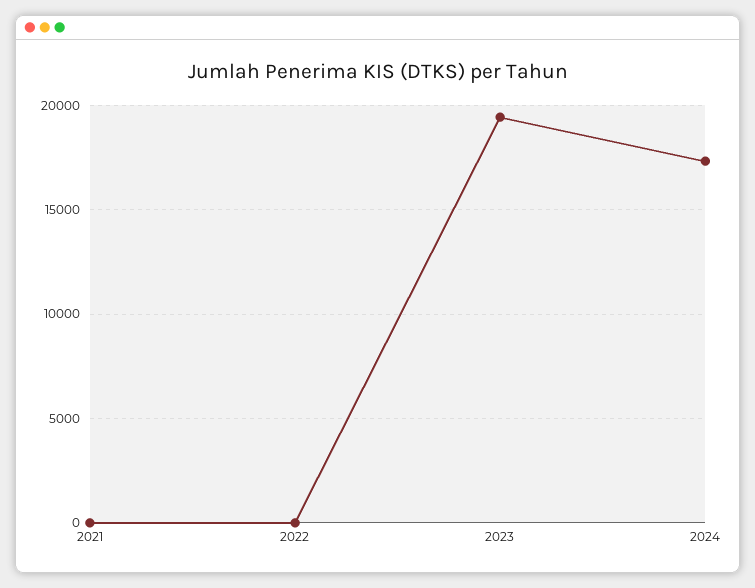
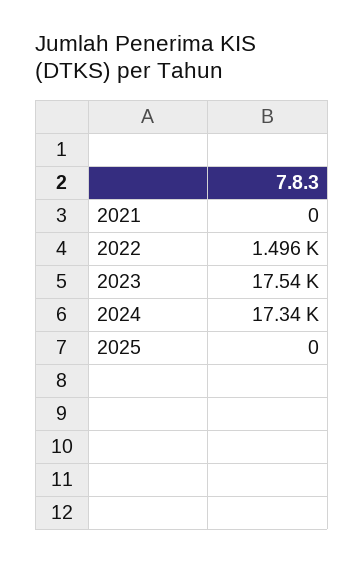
2022: 0 -> 1496
2023: 19500 -> 17540
2025: none -> 0

